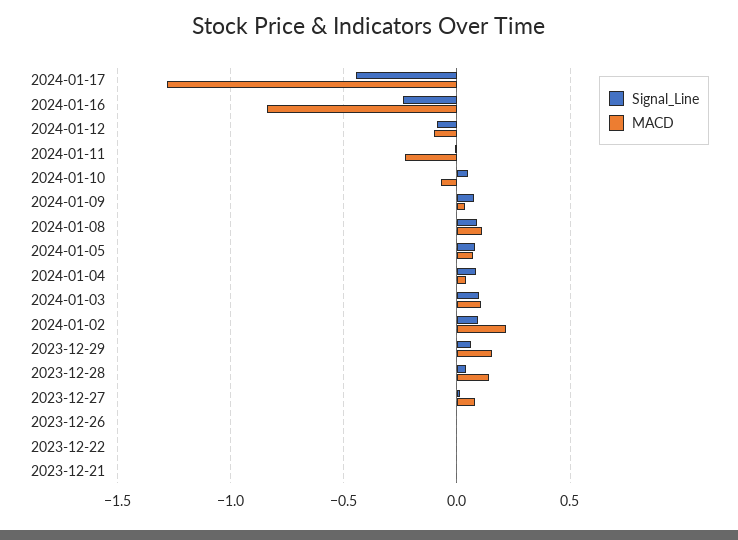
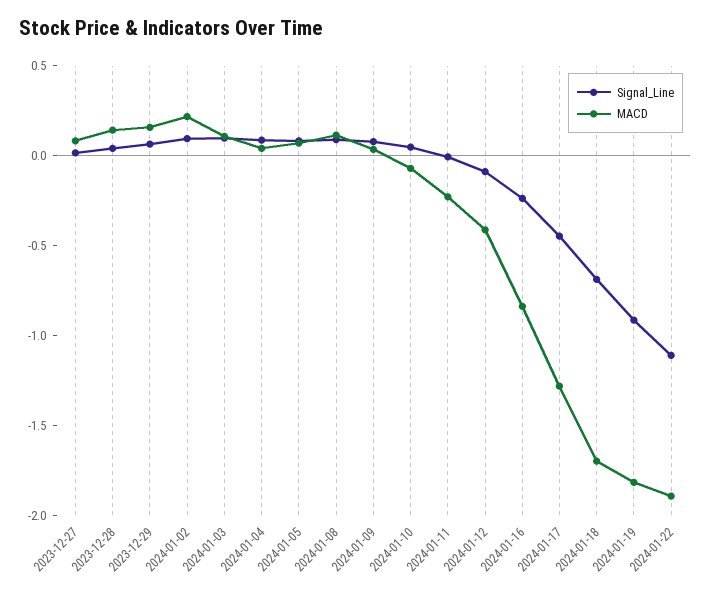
MACD, 2024-01-12: -0.1 -> -0.4
Signal_Line, 2023-12-26: 0 -> none
MACD, 2023-12-26: 0 -> none
Signal_Line, 2023-12-22: 0 -> none
MACD, 2023-12-22: 0 -> none
Signal_Line, 2023-12-21: 0 -> none
MACD, 2023-12-21: 0 -> none
Signal_Line, 2024-01-18: none -> -0.7
MACD, 2024-01-18: none -> -1.7
Signal_Line, 2024-01-19: none -> -0.9
MACD, 2024-01-19: none -> -1.8
Signal_Line, 2024-01-22: none -> -1.1
MACD, 2024-01-22: none -> -1.9

